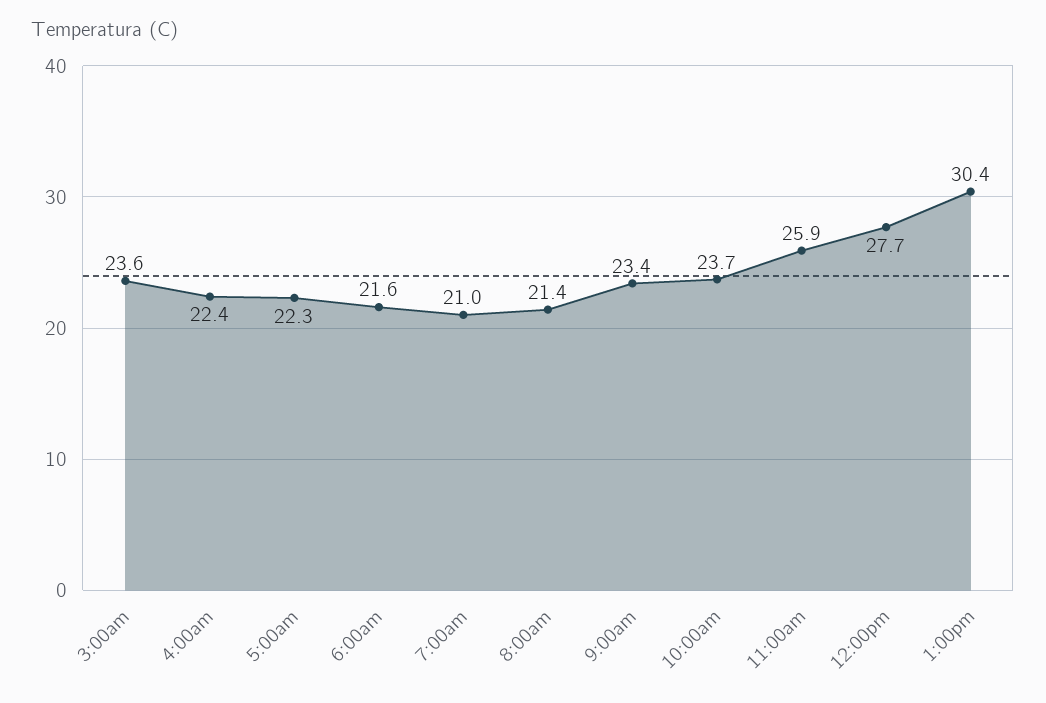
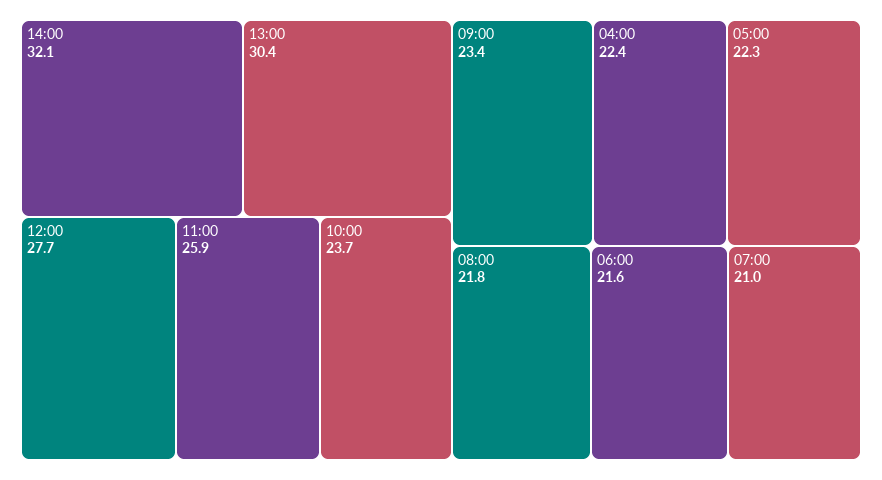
3:00am: 23.6 -> none
8:00am: 21.4 -> 21.8
14:00: none -> 32.1

